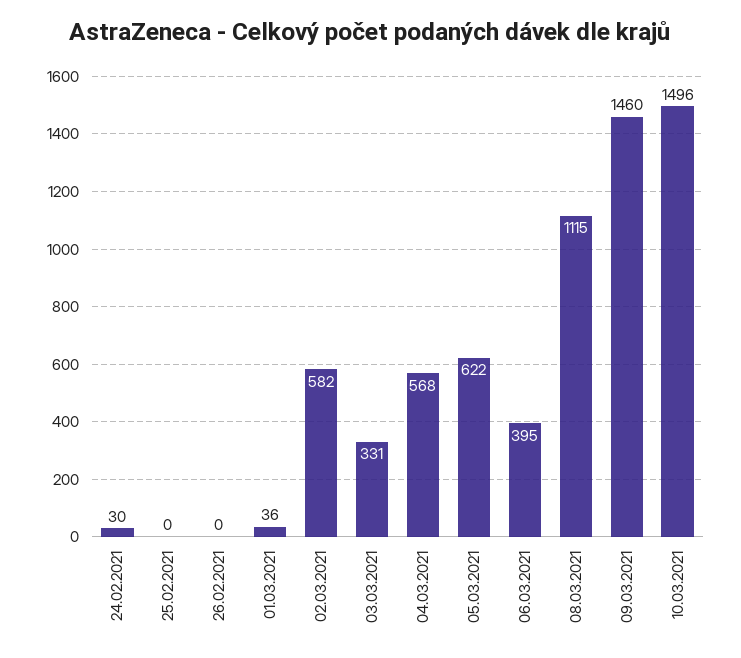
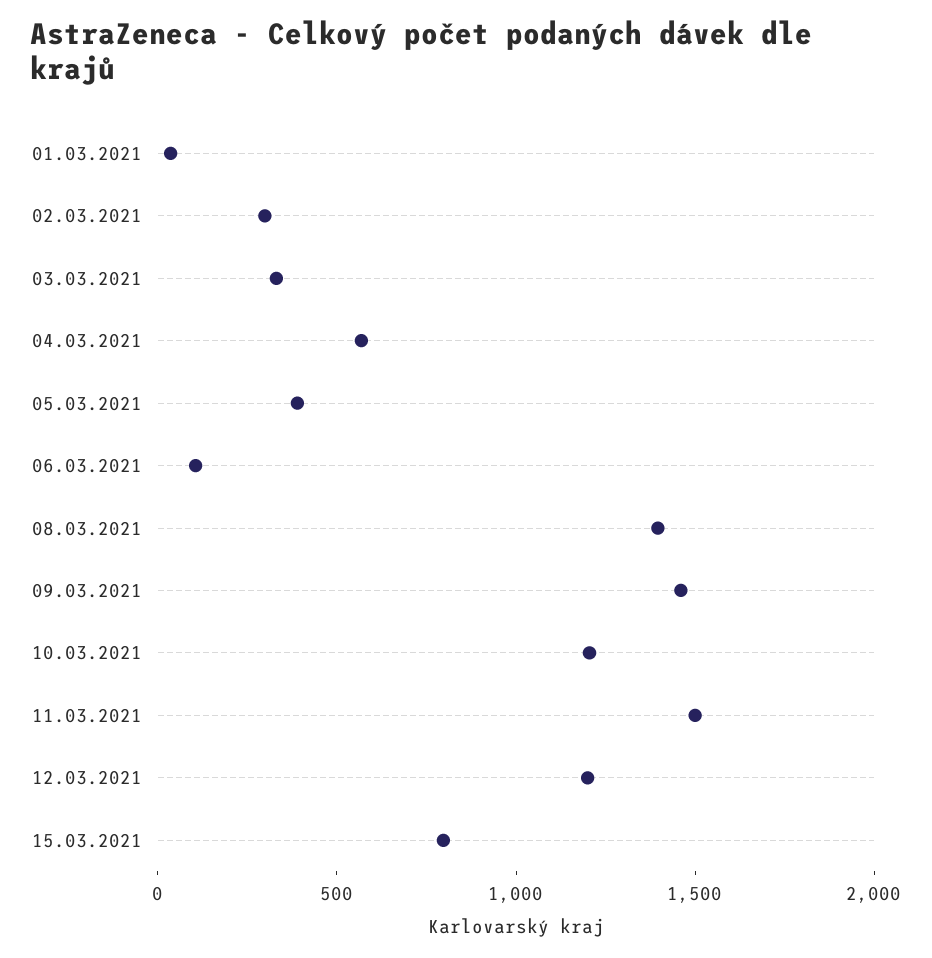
24.02.2021: 30 -> none
25.02.2021: 0 -> none
26.02.2021: 0 -> none
02.03.2021: 582 -> 300
05.03.2021: 622 -> 400
06.03.2021: 395 -> 100
08.03.2021: 1115 -> 1400
10.03.2021: 1496 -> 1200
11.03.2021: none -> 1500
12.03.2021: none -> 1200
15.03.2021: none -> 800

